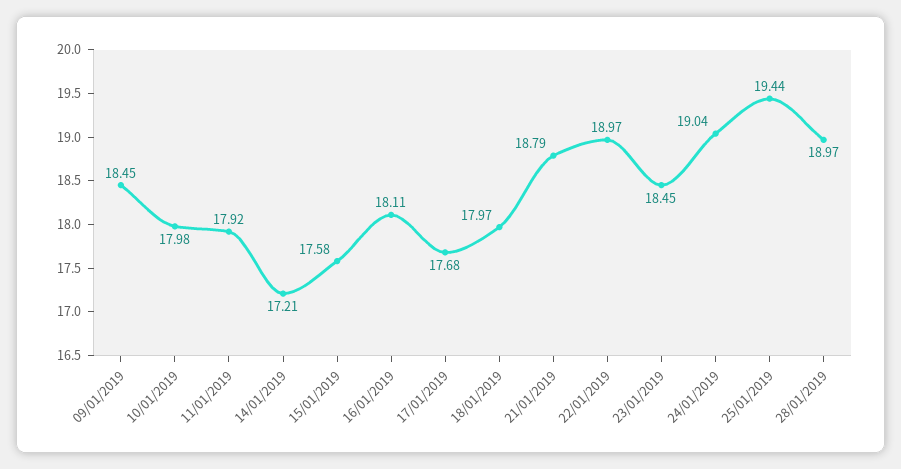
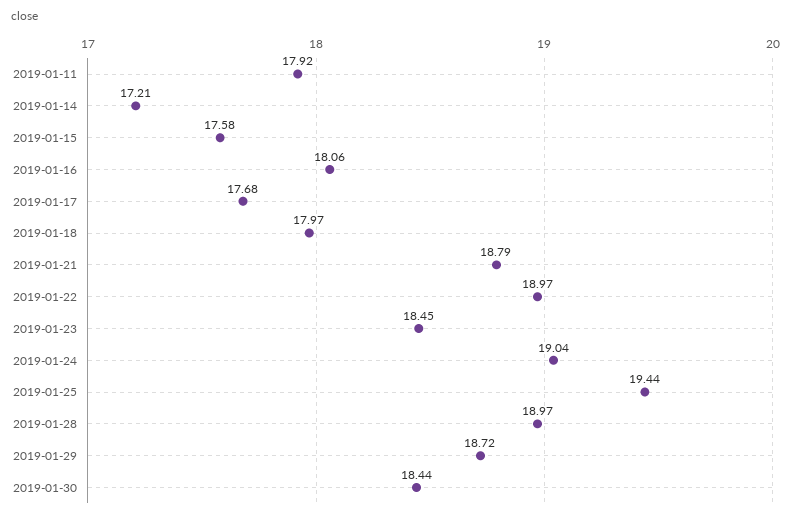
09/01/2019: 18.45 -> none
10/01/2019: 17.98 -> none
16/01/2019: 18.11 -> 18.06
2019-01-29: none -> 18.72
2019-01-30: none -> 18.44

